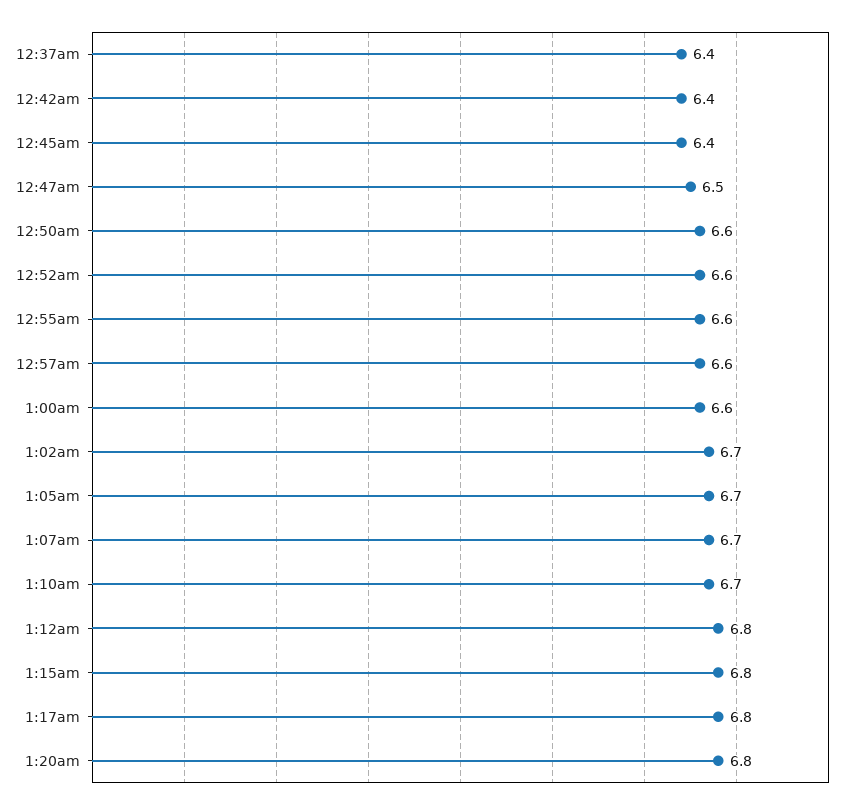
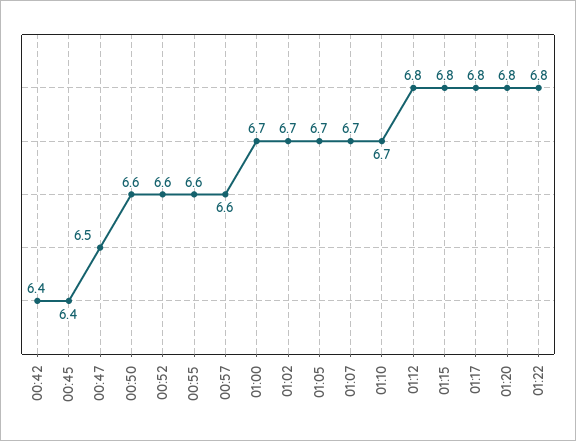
12:37am: 6.4 -> none
1:00am: 6.6 -> 6.7
01:22: none -> 6.8

